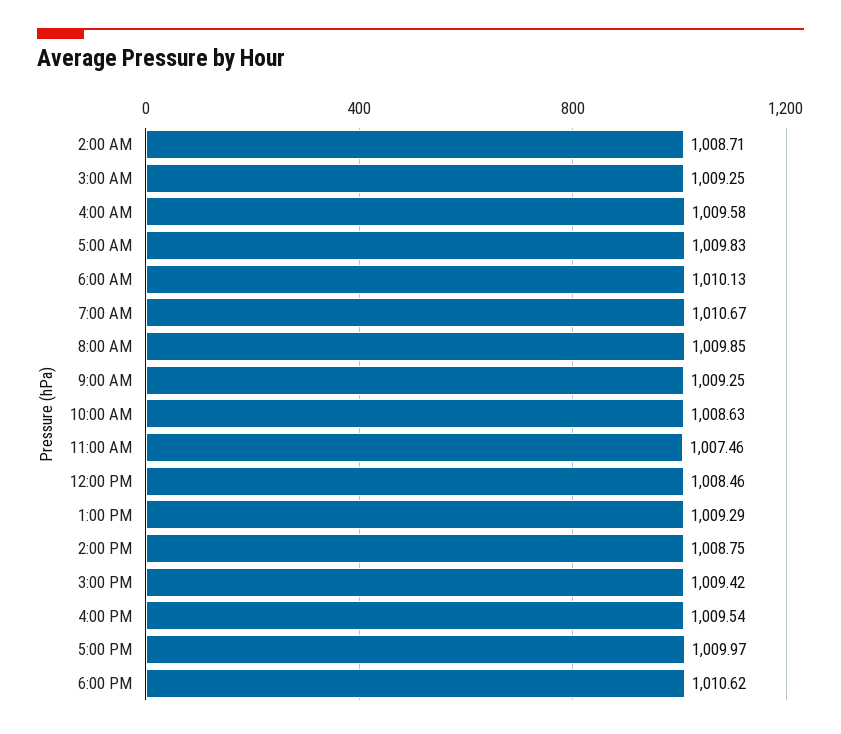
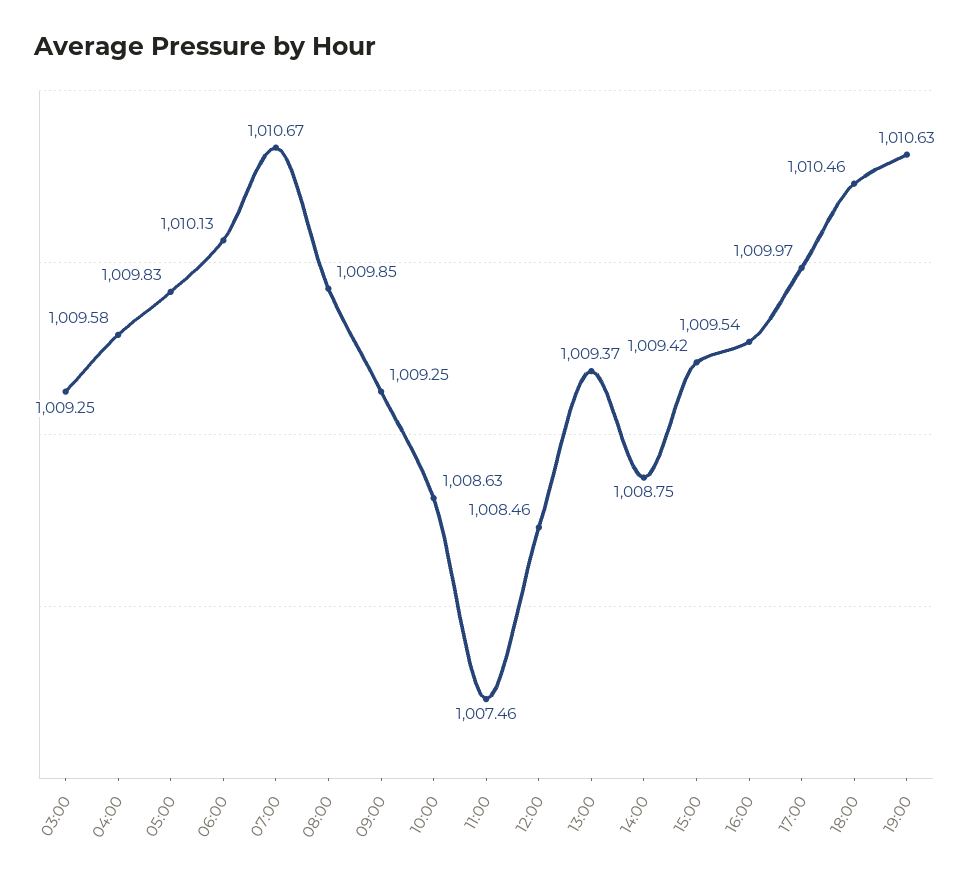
2:00 AM: 1008.71 -> none
1:00 PM: 1009.29 -> 1009.37
6:00 PM: 1010.62 -> 1010.46
19:00: none -> 1010.63

